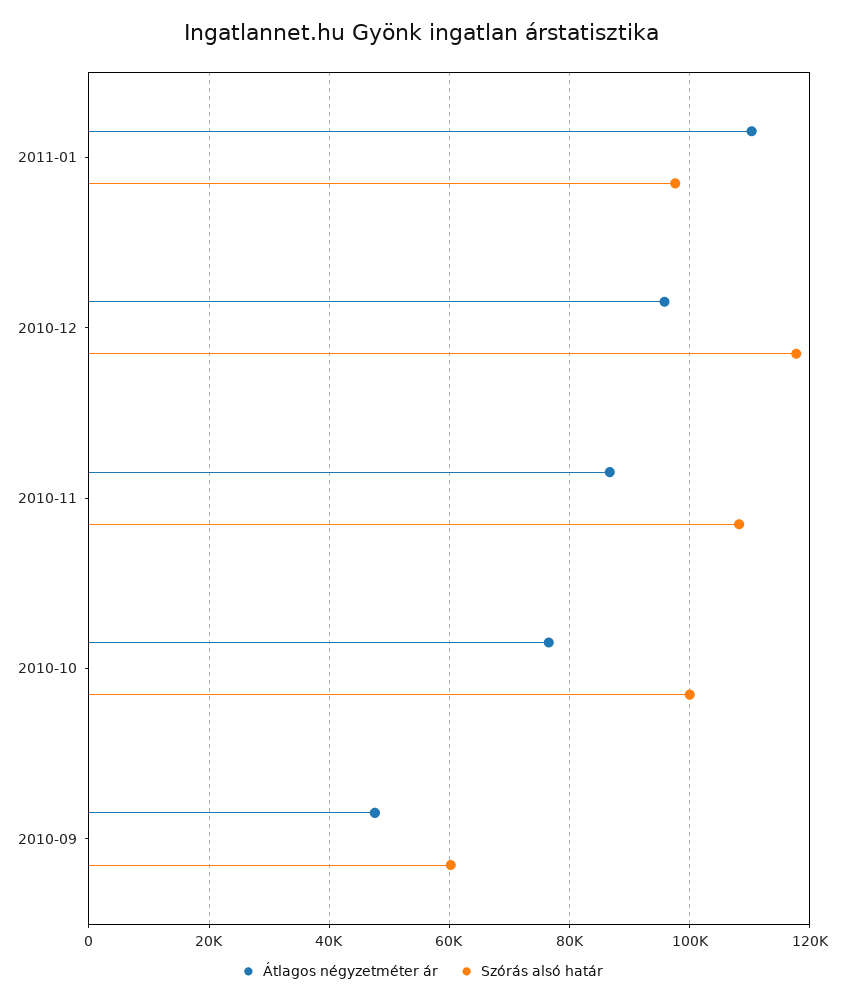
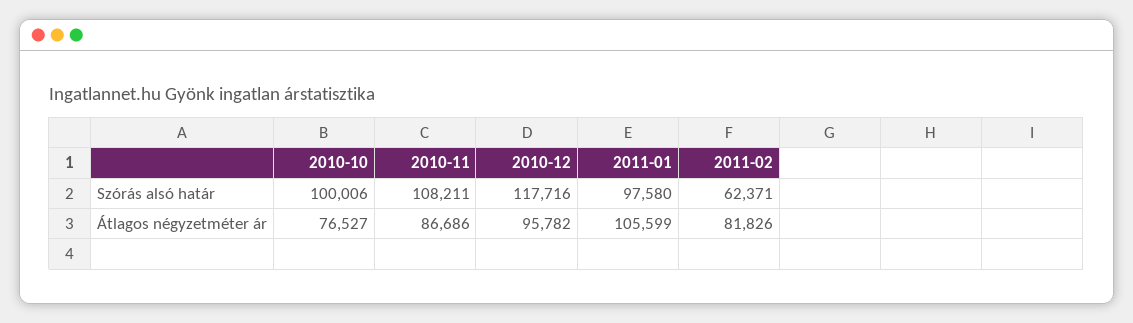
Átlagos négyzetméter ár, 2011-01: 110000 -> 105599
Átlagos négyzetméter ár, 2010-09: 48000 -> none
Szórás alsó határ, 2010-09: 60000 -> none
Szórás alsó határ, 2011-02: none -> 62371
Átlagos négyzetméter ár, 2011-02: none -> 81826

